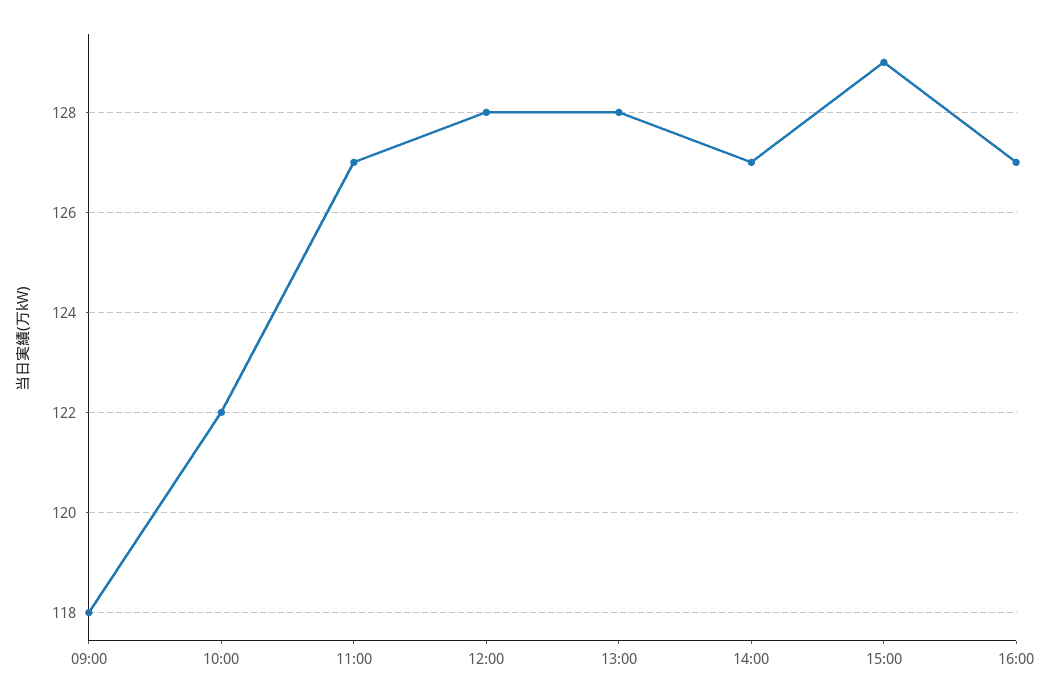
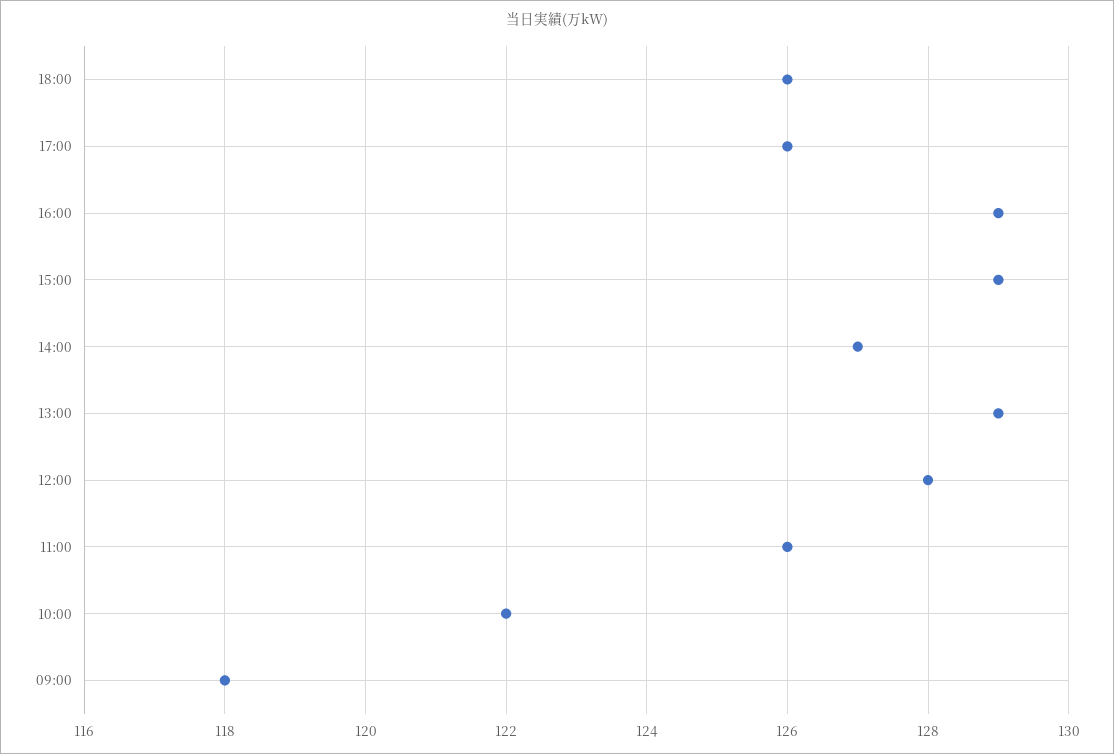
11:00: 127 -> 126
13:00: 128 -> 129
16:00: 127 -> 129
18:00: none -> 126
17:00: none -> 126

